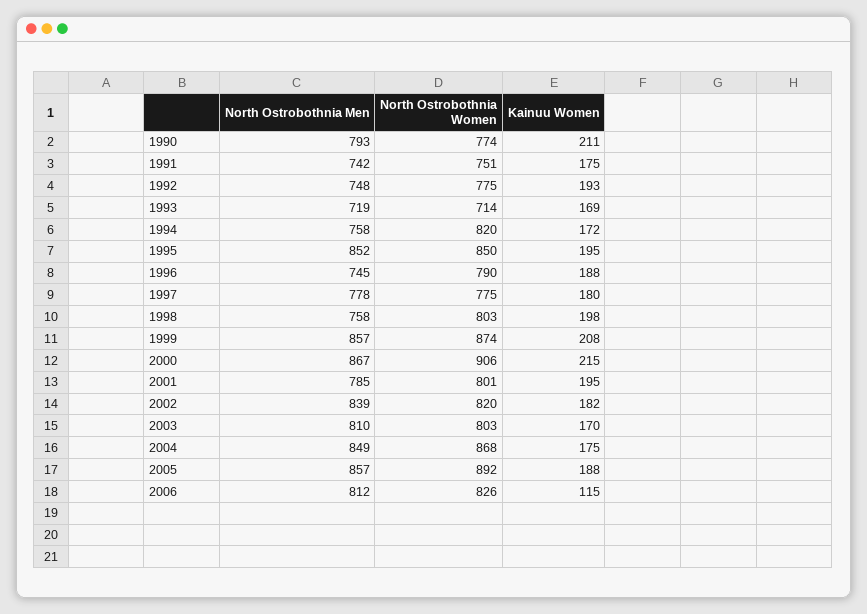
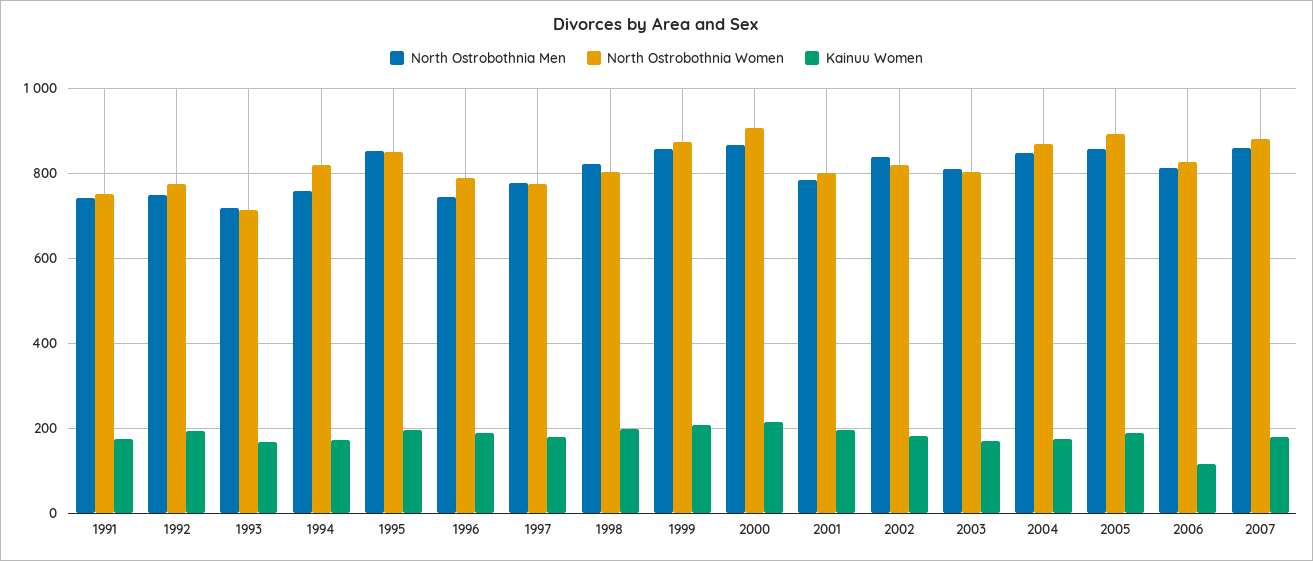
North Ostrobothnia Men, 1990: 793 -> none
North Ostrobothnia Women, 1990: 774 -> none
Kainuu Women, 1990: 211 -> none
North Ostrobothnia Men, 1998: 758 -> 820
North Ostrobothnia Men, 2007: none -> 860
North Ostrobothnia Women, 2007: none -> 880
Kainuu Women, 2007: none -> 180

